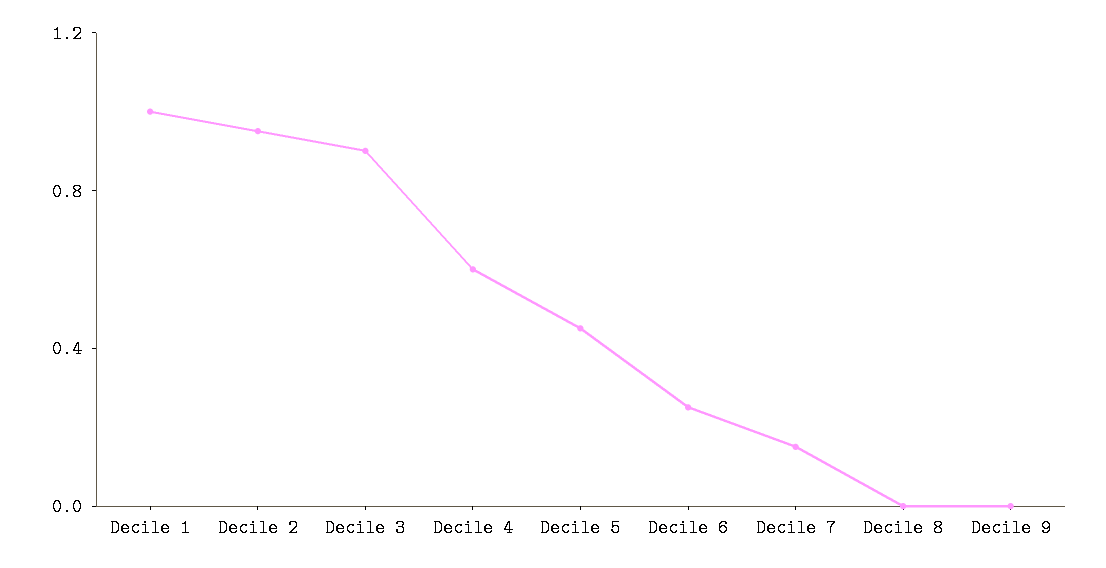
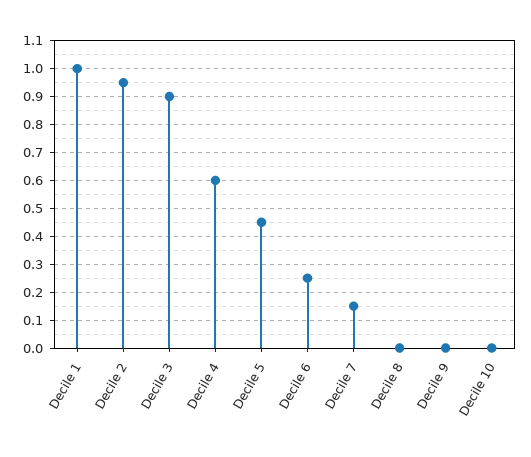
Decile 10: none -> 0

